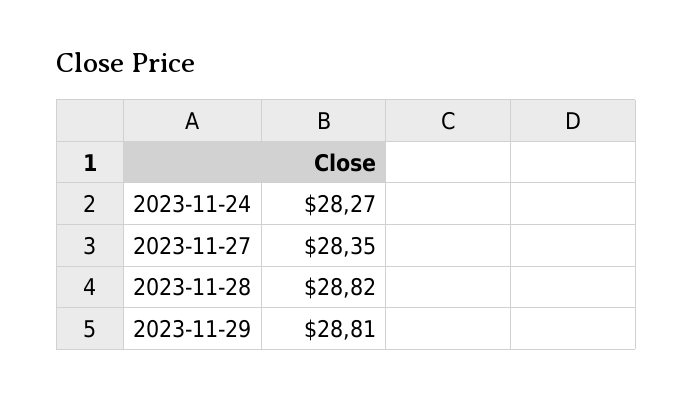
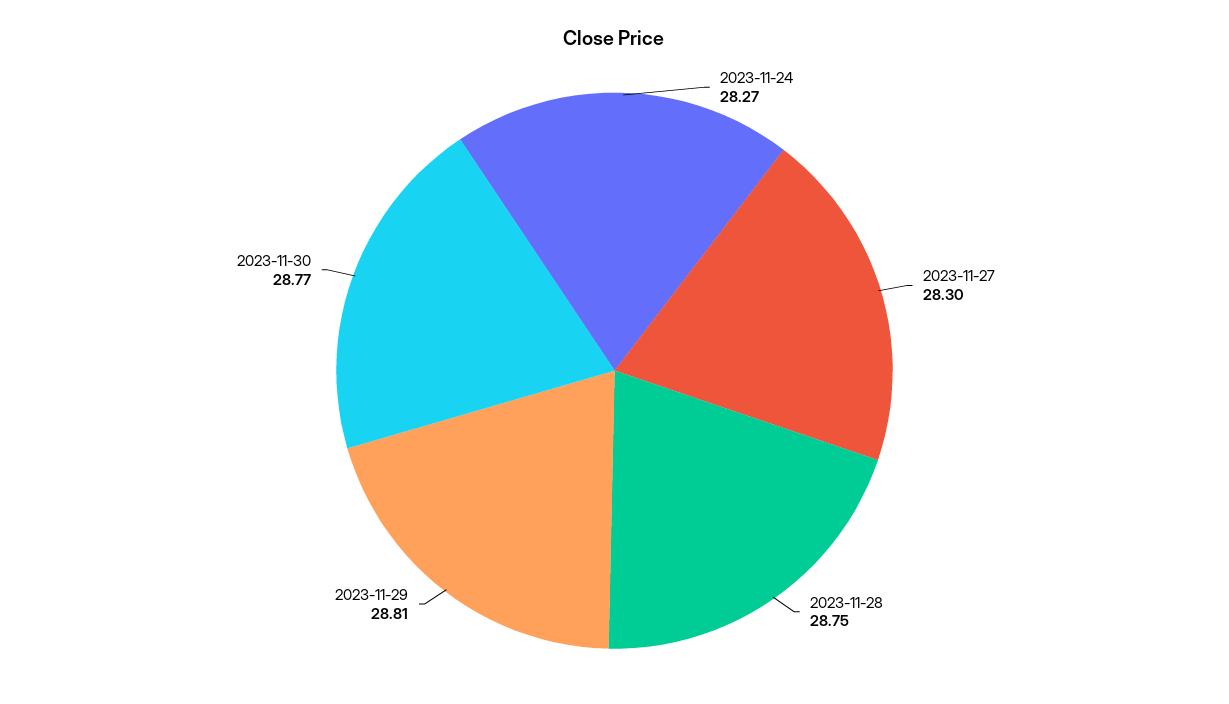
2023-11-27: 28.35 -> 28.3
2023-11-28: 28.82 -> 28.75
2023-11-30: none -> 28.77

